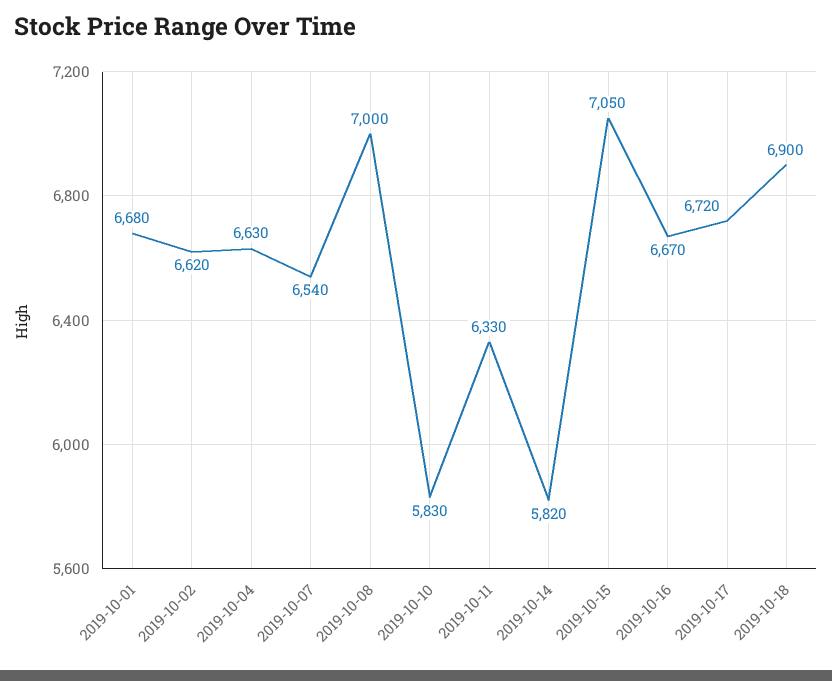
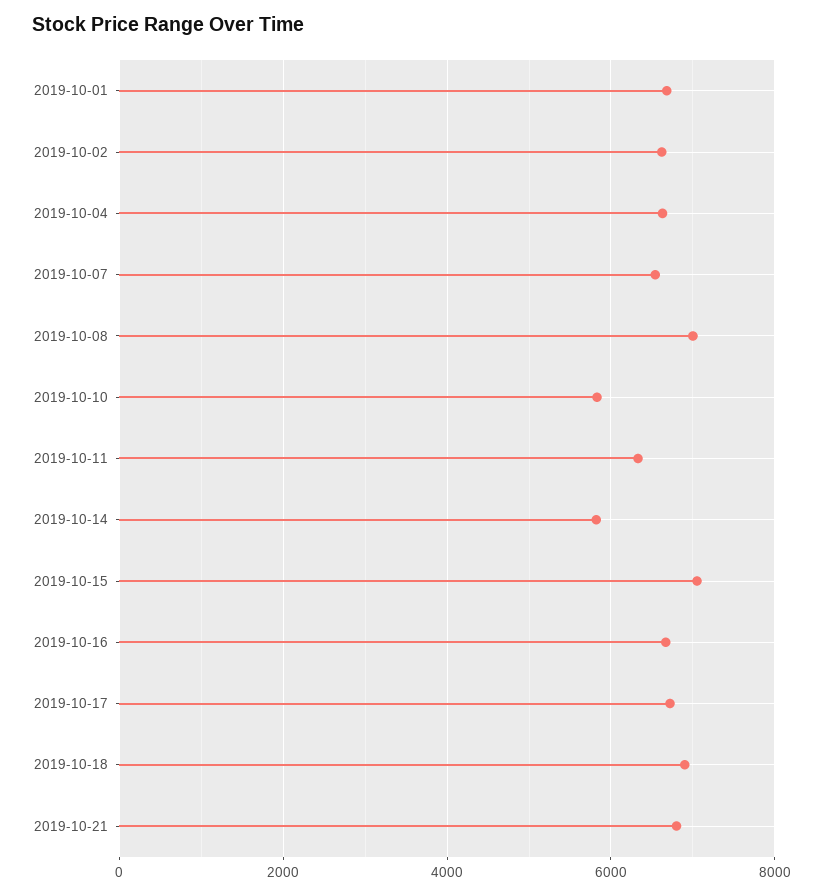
2019-10-21: none -> 6800

